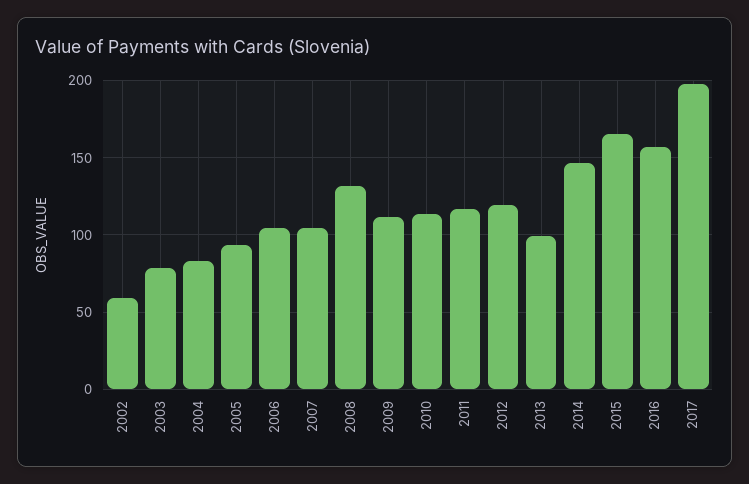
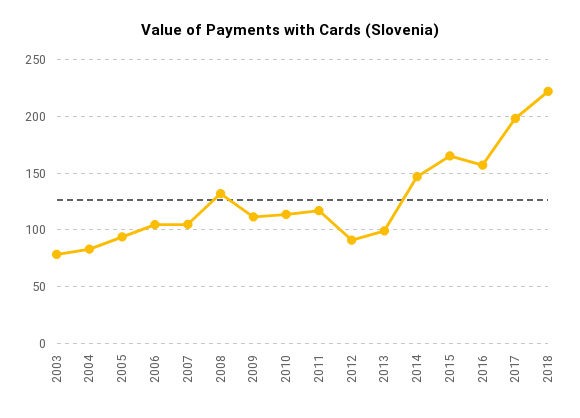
2002: 60 -> none
2012: 120 -> 90
2018: none -> 220

